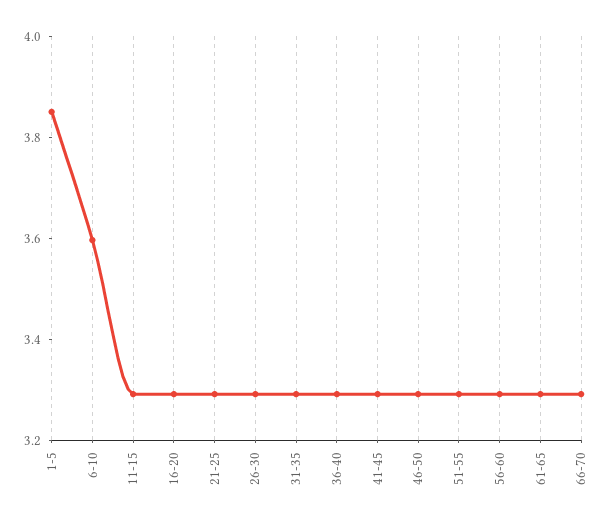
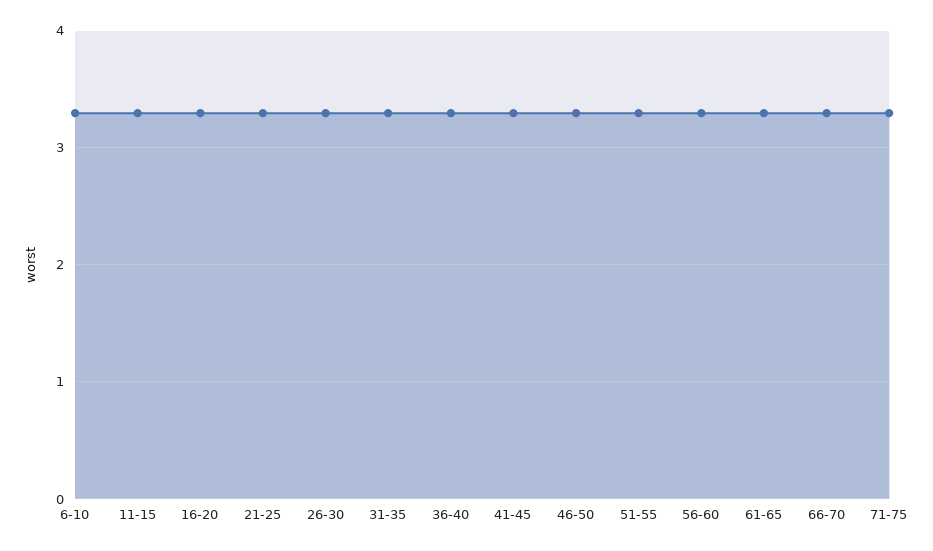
1-5: 3.85 -> none
6-10: 3.6 -> 3.3
71-75: none -> 3.3

